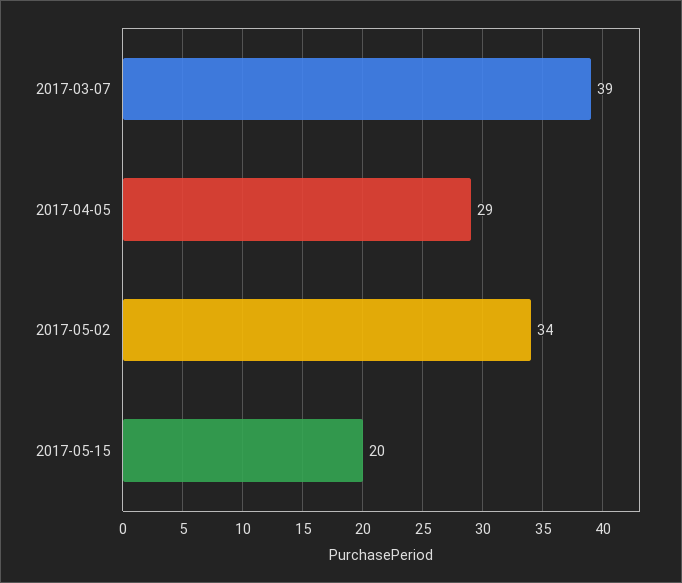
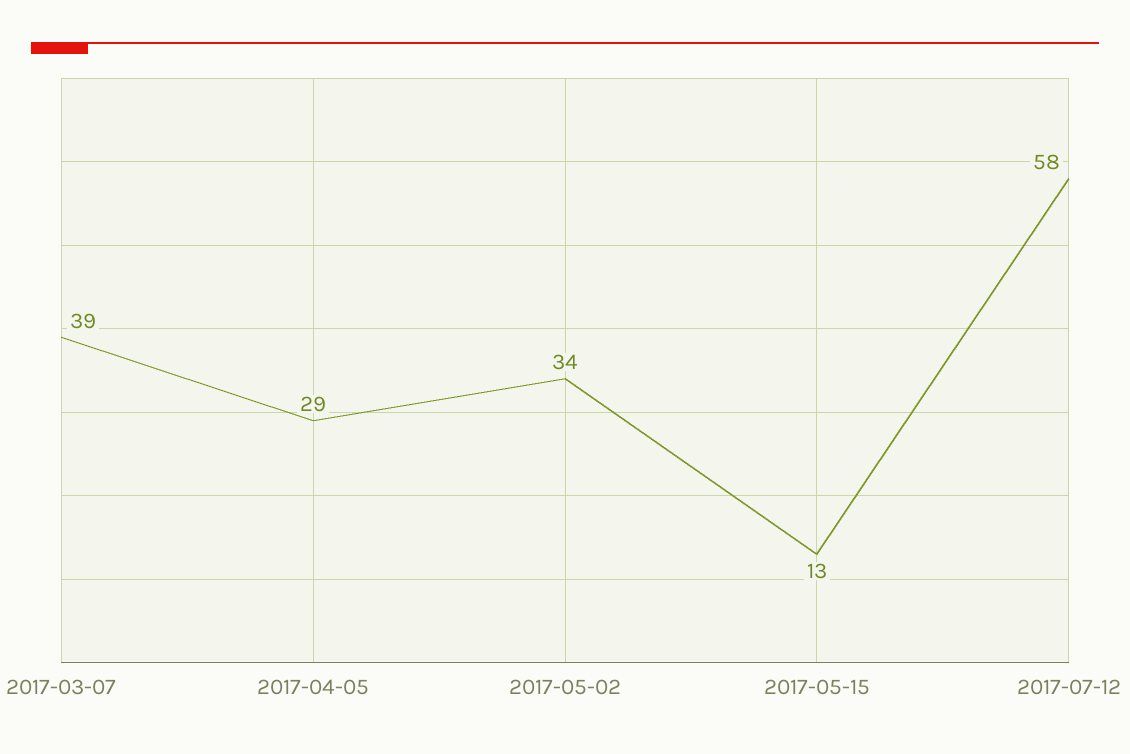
2017-05-15: 20 -> 13
2017-07-12: none -> 58

